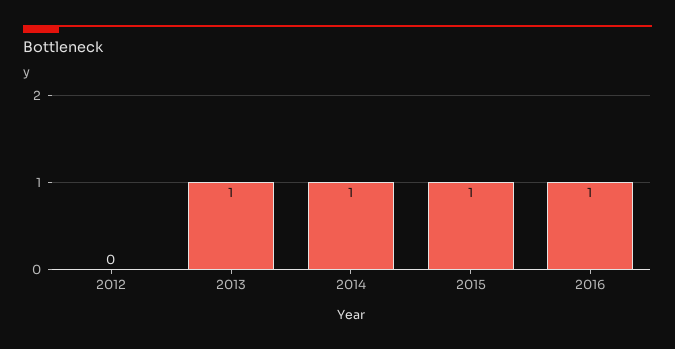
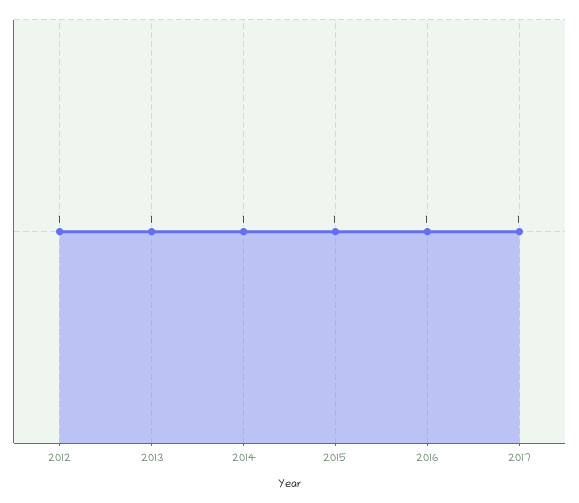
2012: 0 -> 1
2017: none -> 1

